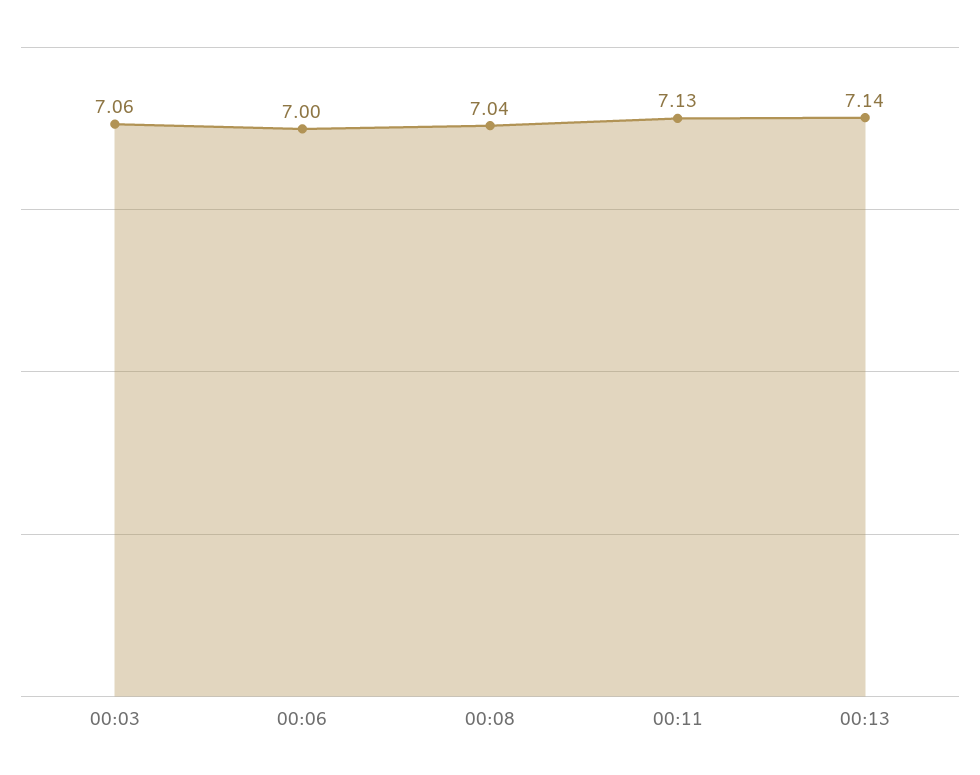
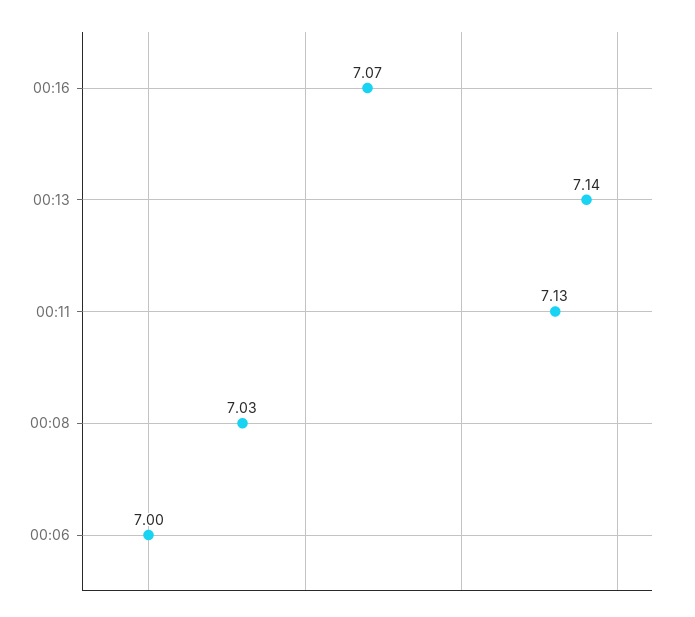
00:03: 7.06 -> none
00:08: 7.04 -> 7.03
00:16: none -> 7.07

